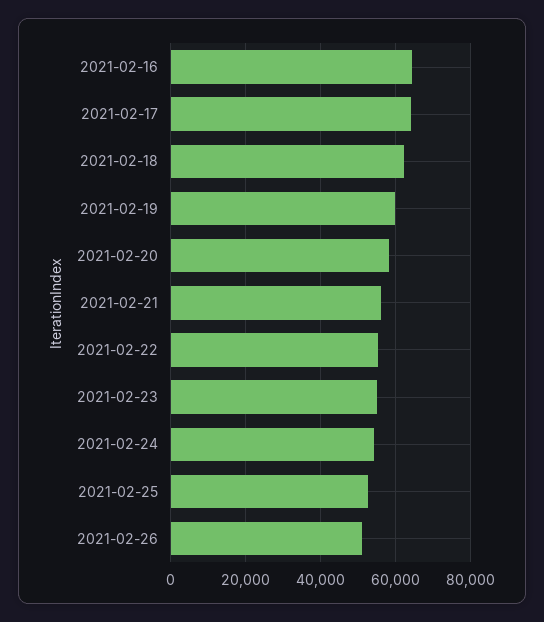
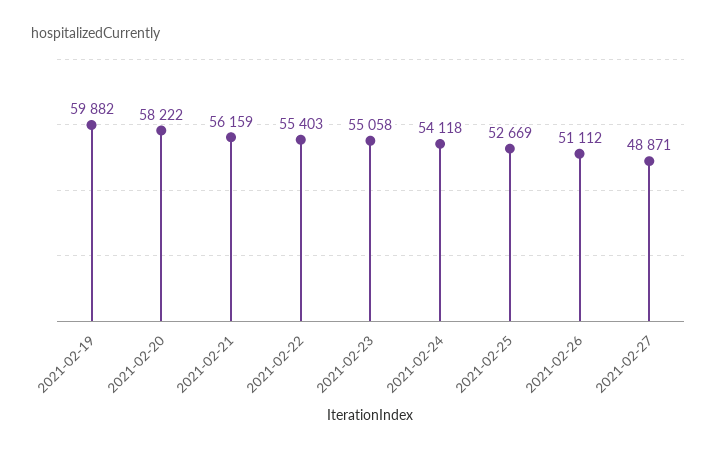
2021-02-16: 64000 -> none
2021-02-17: 64000 -> none
2021-02-18: 62000 -> none
2021-02-27: none -> 48871

